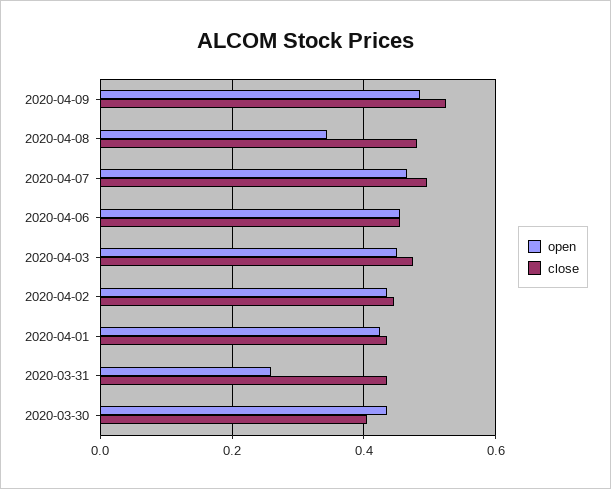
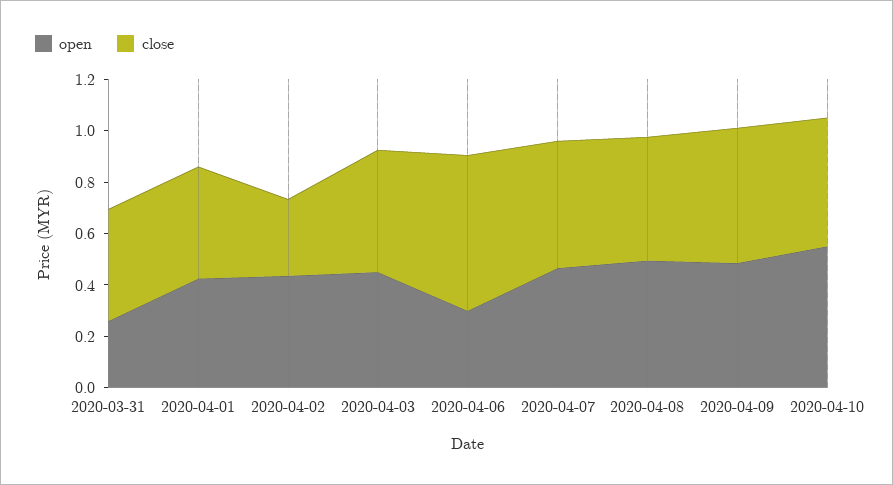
open, 2020-04-08: 0.34 -> 0.5
open, 2020-04-06: 0.46 -> 0.3
close, 2020-04-06: 0.46 -> 0.6
close, 2020-04-02: 0.44 -> 0.3
open, 2020-03-30: 0.44 -> none
close, 2020-03-30: 0.4 -> none
open, 2020-04-10: none -> 0.55
close, 2020-04-10: none -> 0.5

